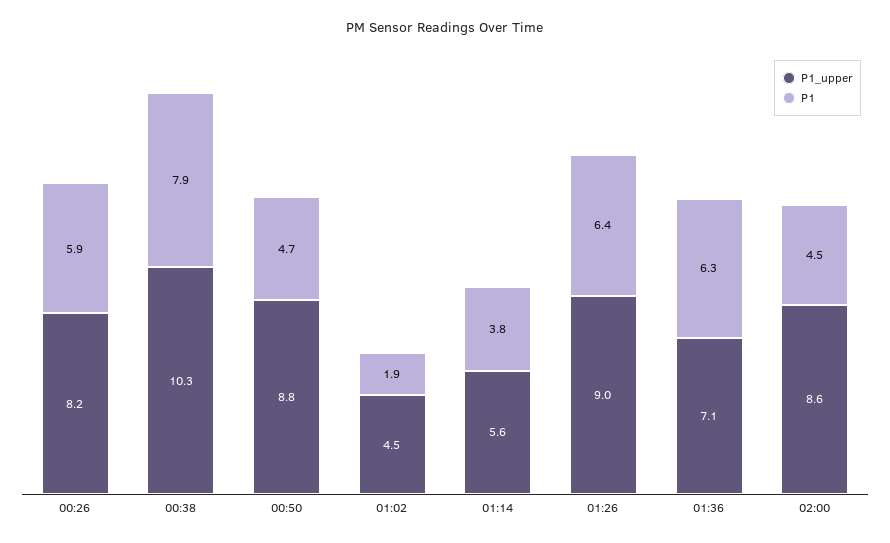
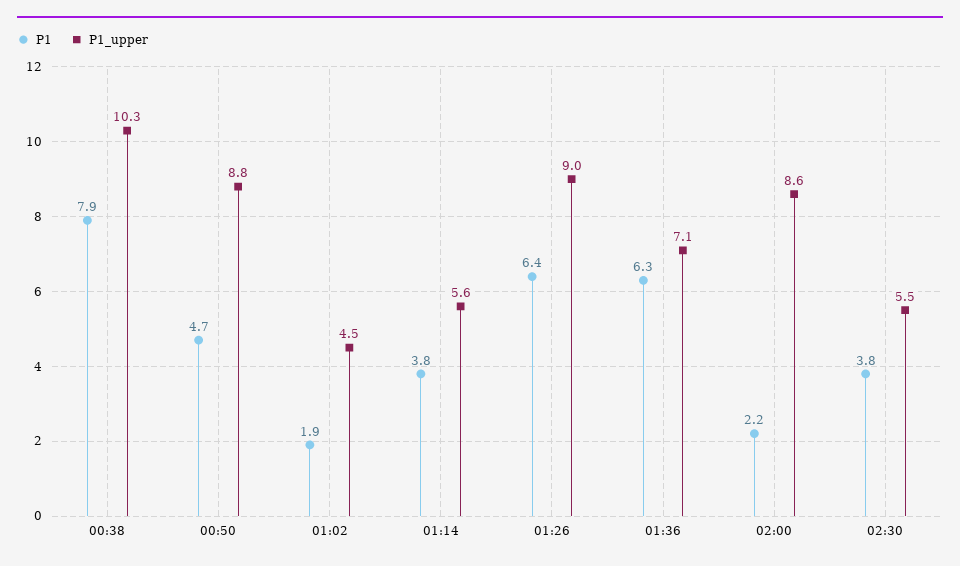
P1_upper, 00:26: 8.2 -> none
P1, 00:26: 5.9 -> none
P1, 02:00: 4.5 -> 2.2
P1, 02:30: none -> 3.8
P1_upper, 02:30: none -> 5.5

